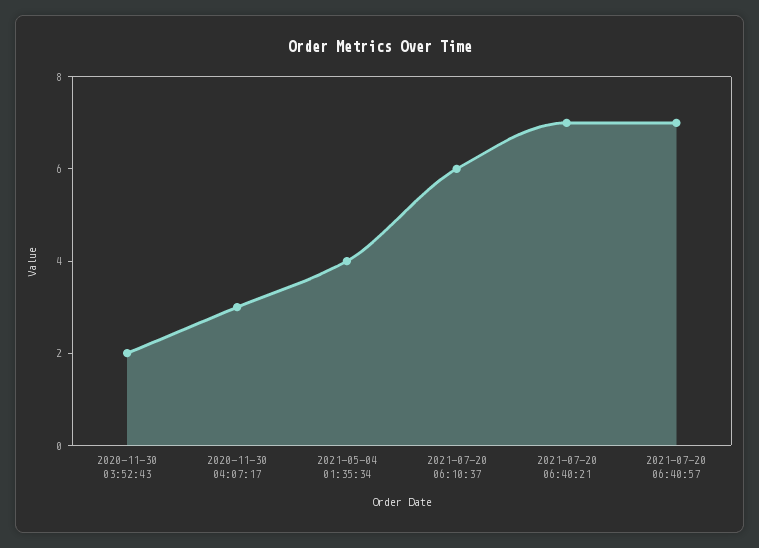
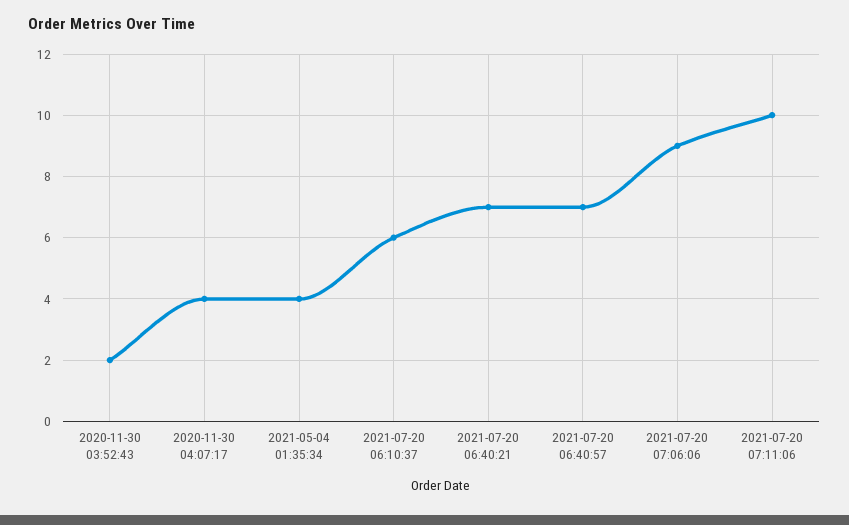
2020-11-30 04:07:17: 3 -> 4
2021-07-20 07:06:06: none -> 9
2021-07-20 07:11:06: none -> 10

